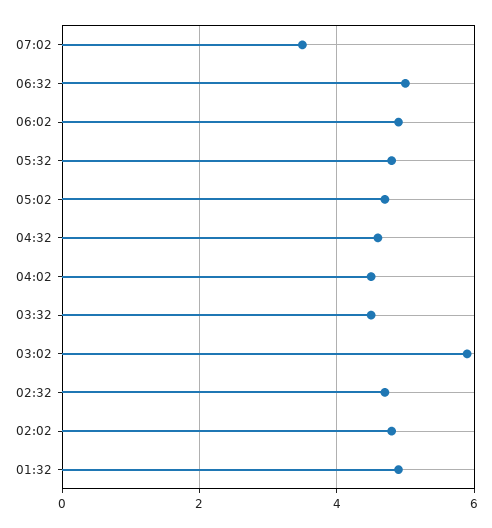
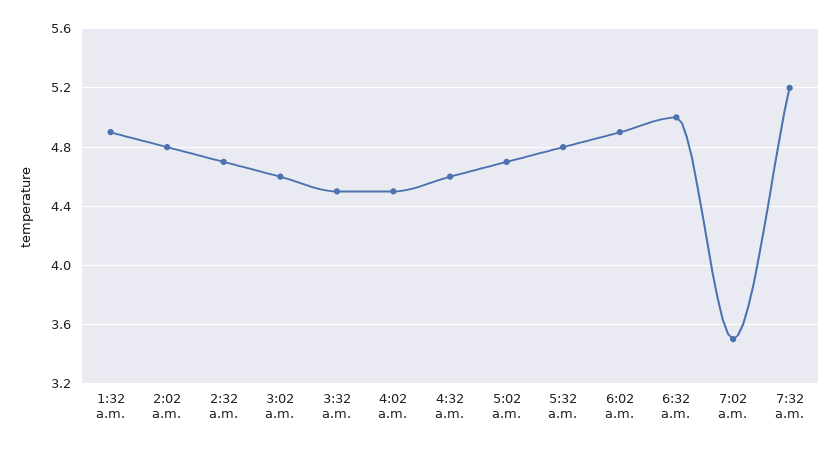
03:02: 6 -> 4.6
7:32 a.m.: none -> 5.2

